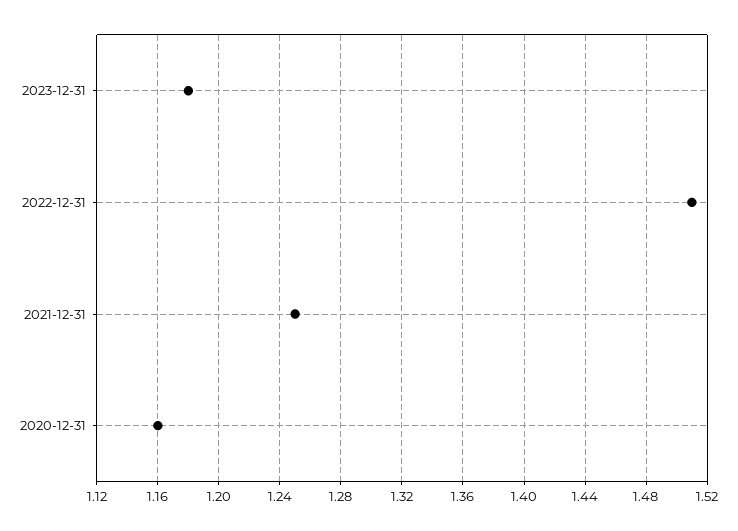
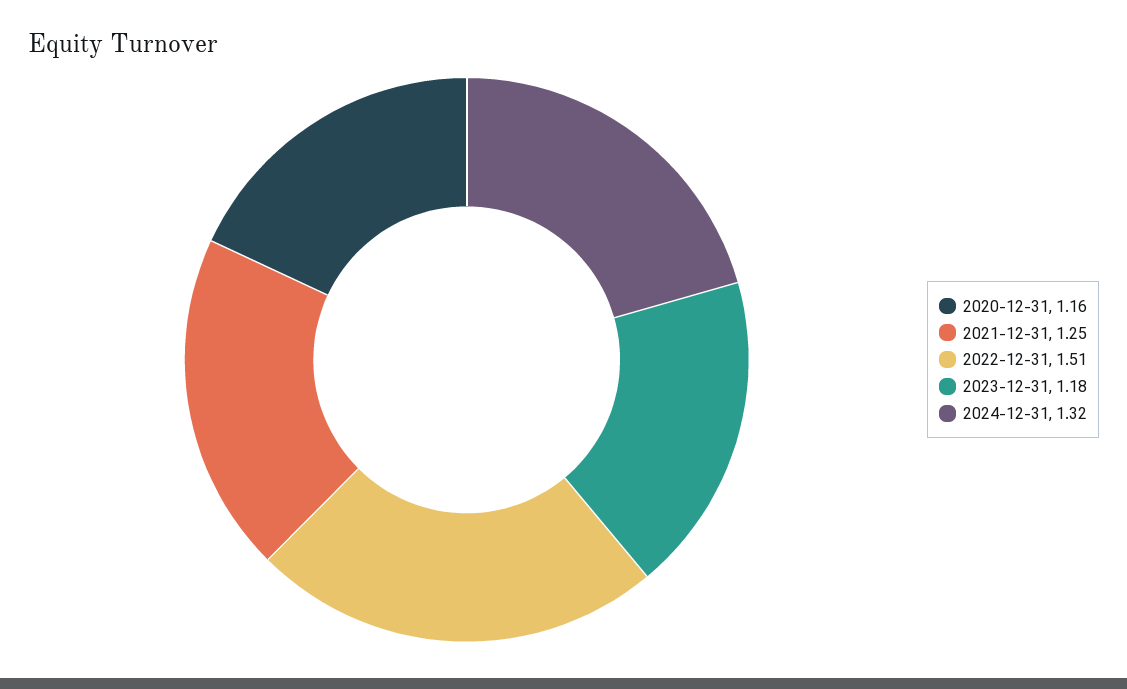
2024-12-31: none -> 1.32

